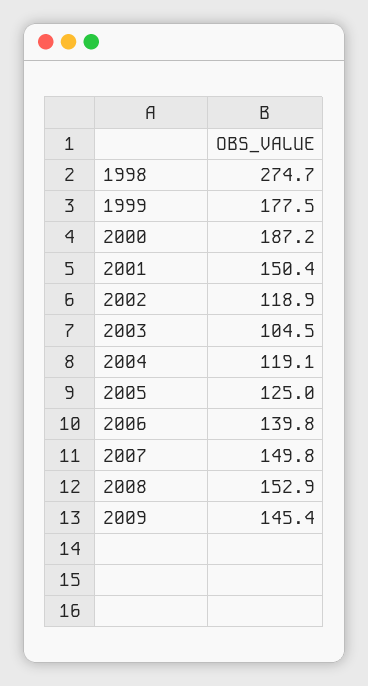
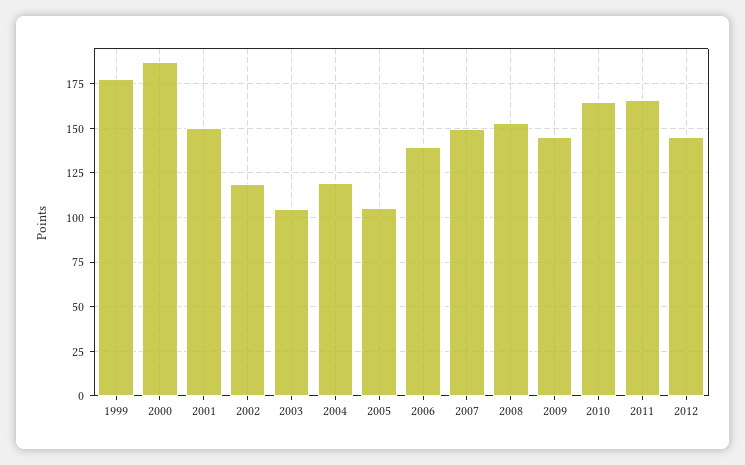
1998: 274.7 -> none
2005: 125 -> 105
2010: none -> 165
2011: none -> 165
2012: none -> 145

